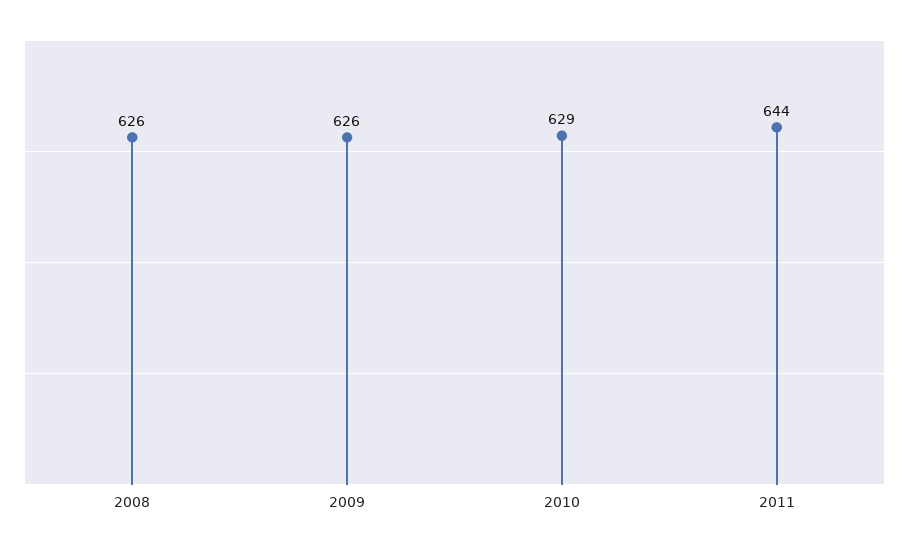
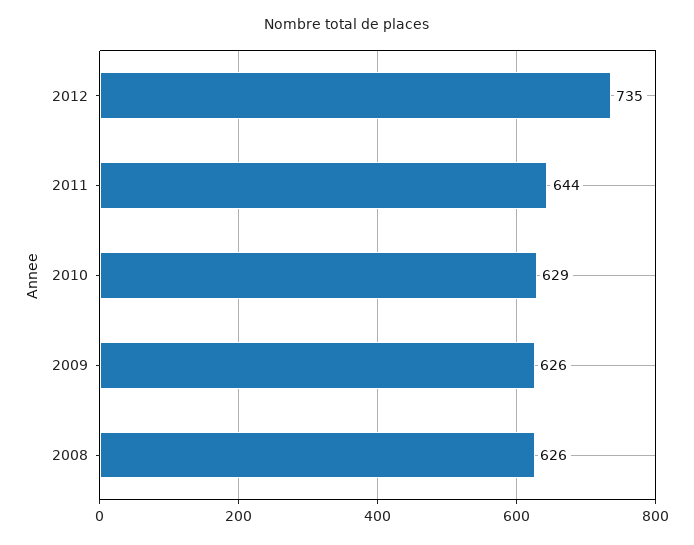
2012: none -> 735

